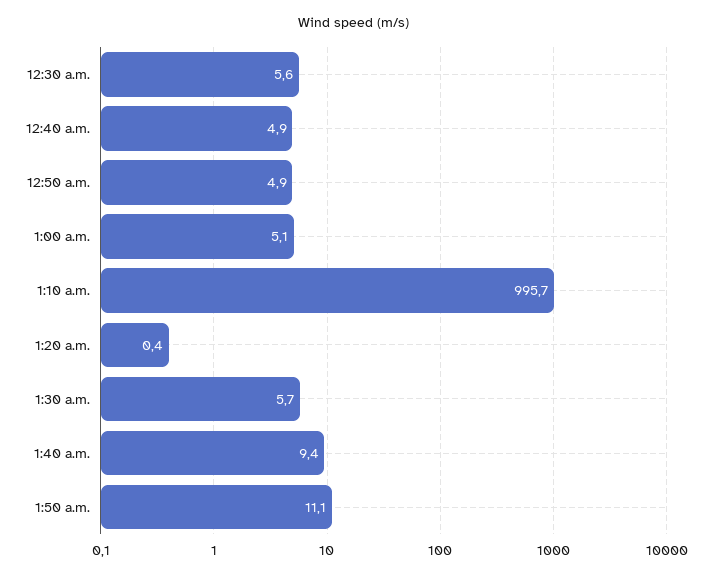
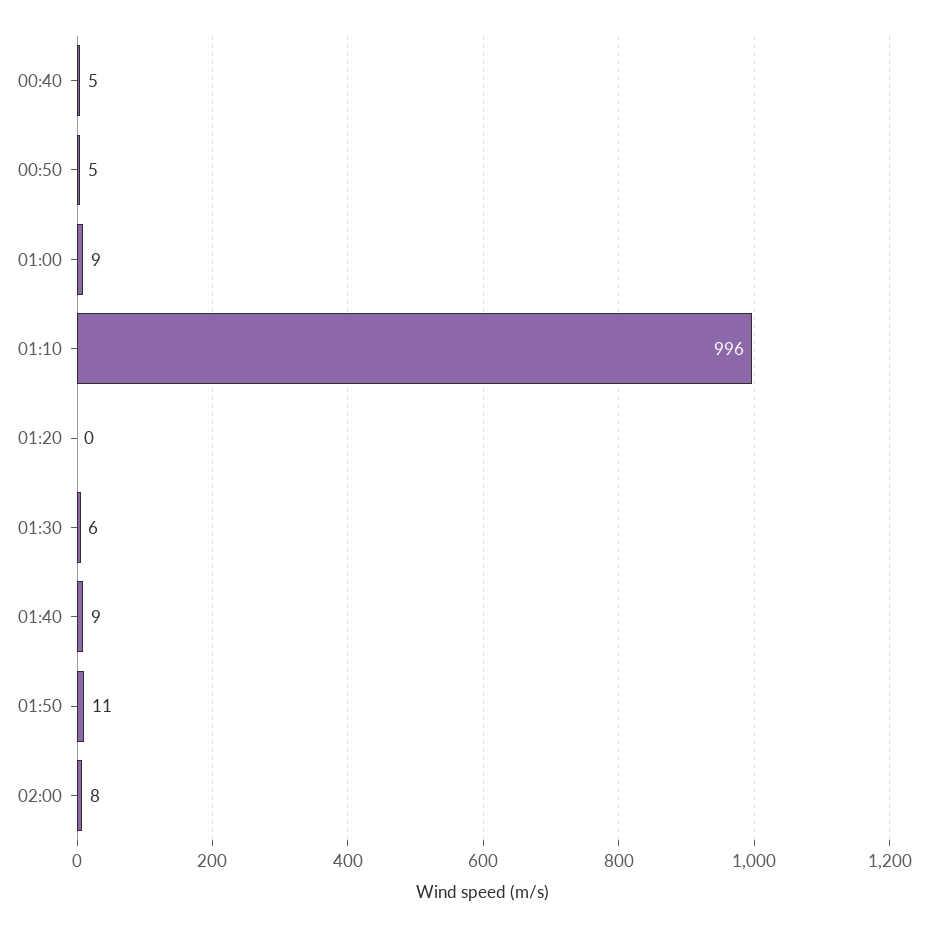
12:30 a.m.: 5.6 -> none
1:00 a.m.: 5.1 -> 9
02:00: none -> 8

